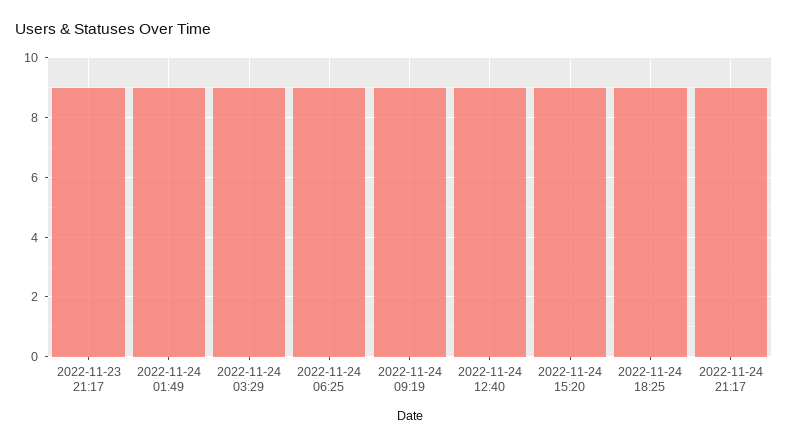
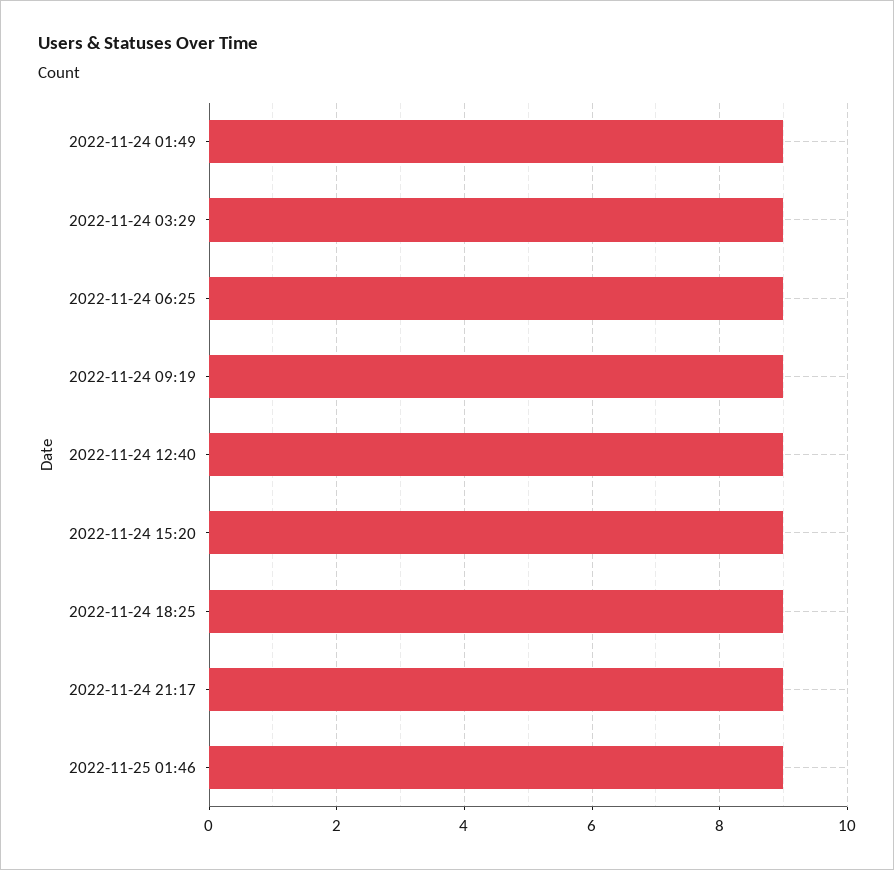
2022-11-23 21:17: 9 -> none
2022-11-25 01:46: none -> 9

